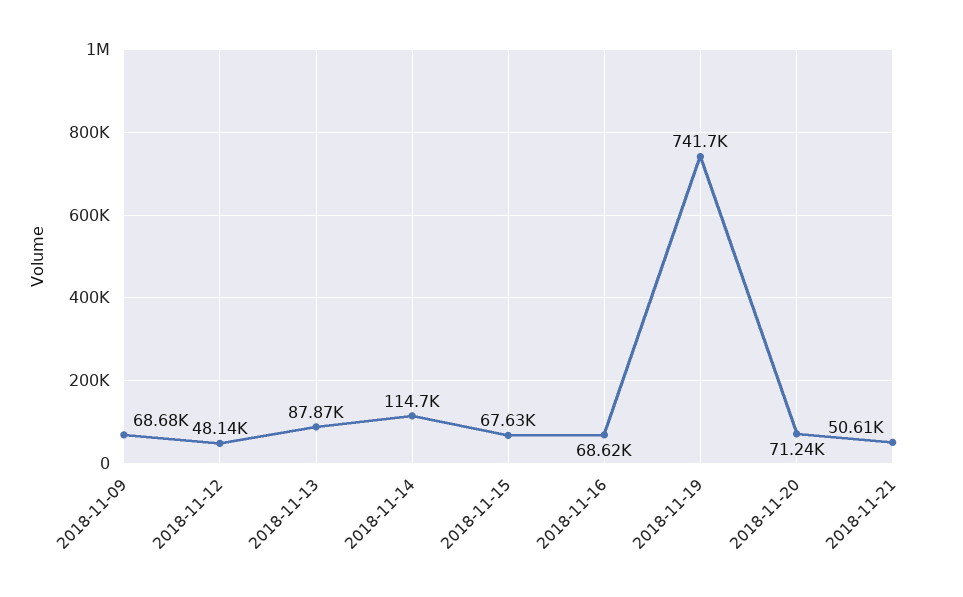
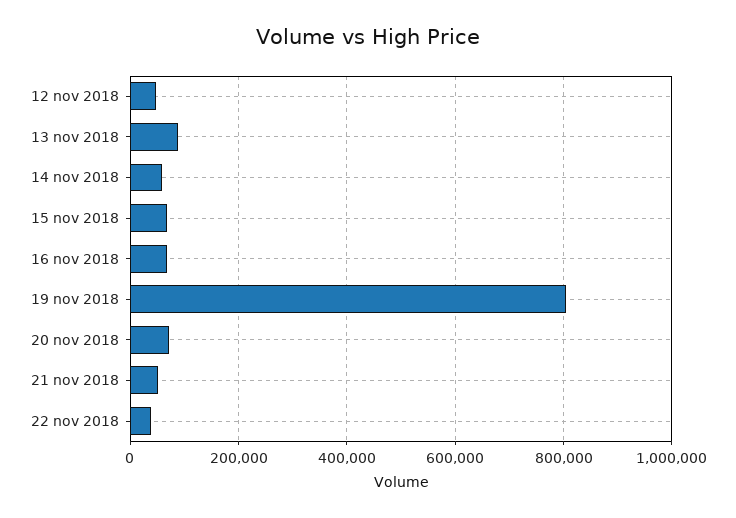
2018-11-09: 68680 -> none
2018-11-14: 114700 -> 60000
2018-11-19: 741700 -> 800000
22 nov 2018: none -> 40000

